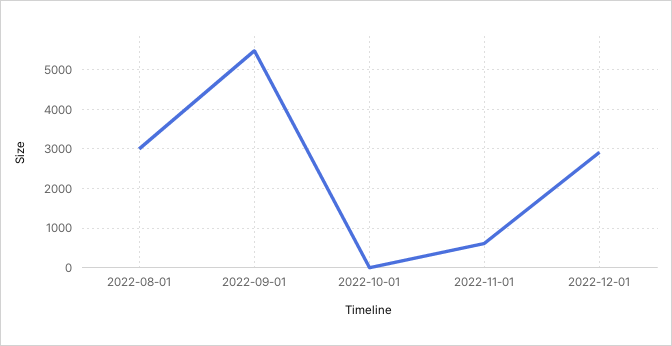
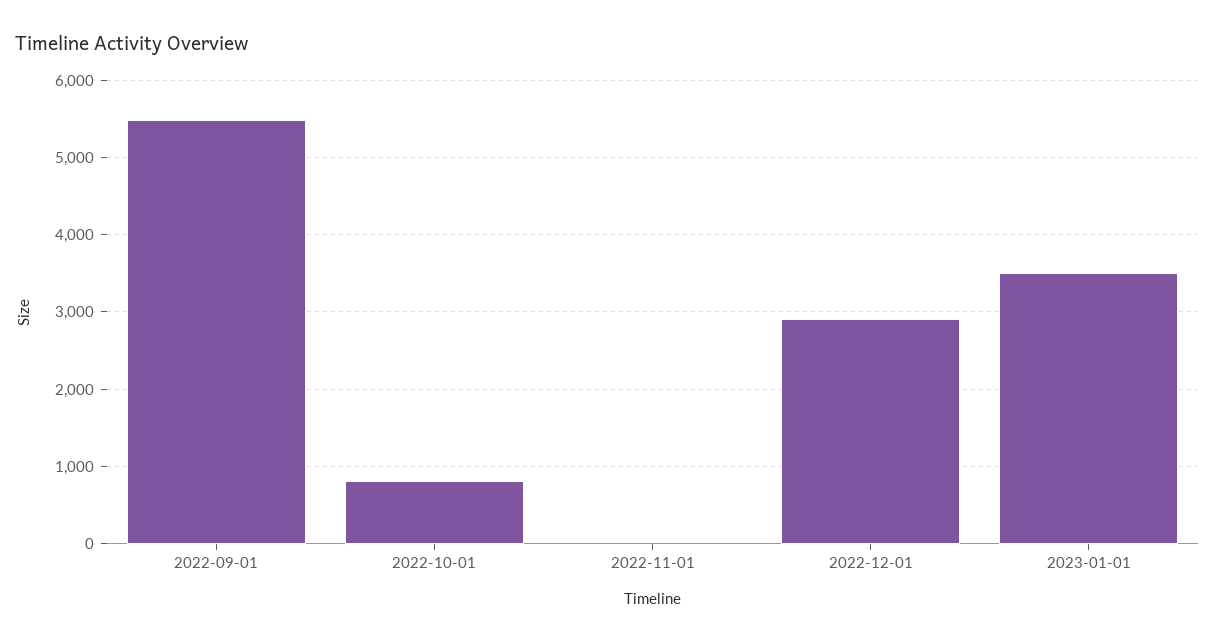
2022-08-01: 3000 -> none
2022-10-01: 0 -> 800
2022-11-01: 600 -> 0
2023-01-01: none -> 3500

